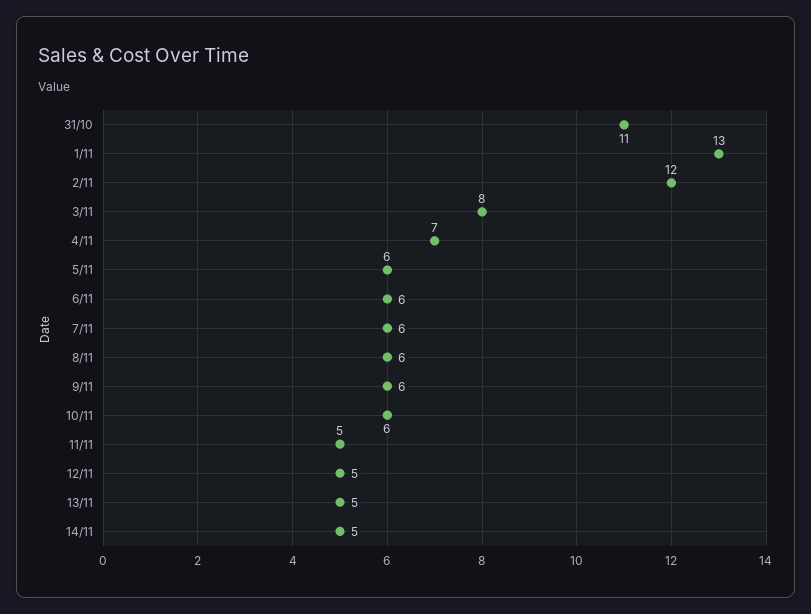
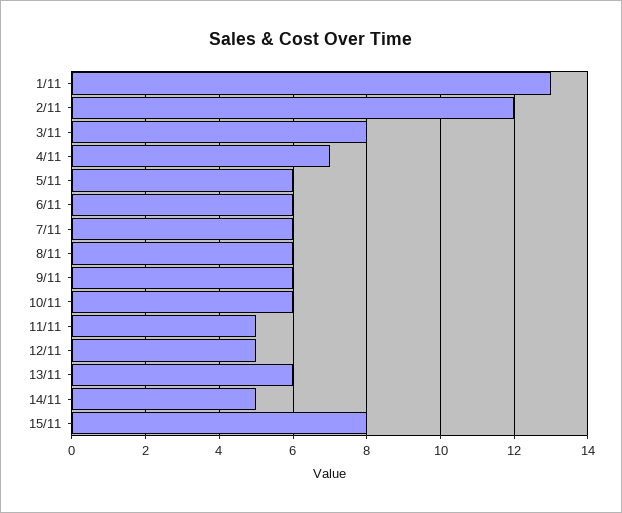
31/10: 11 -> none
13/11: 5 -> 6
15/11: none -> 8

